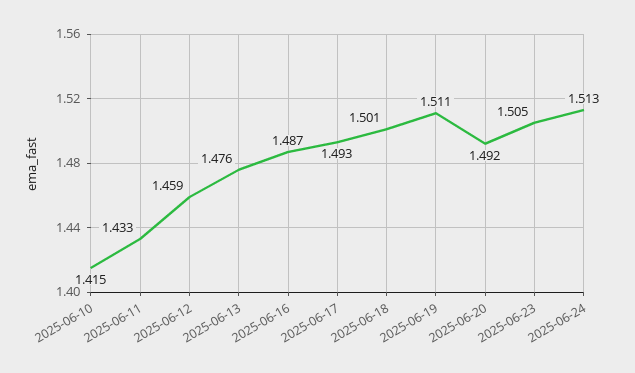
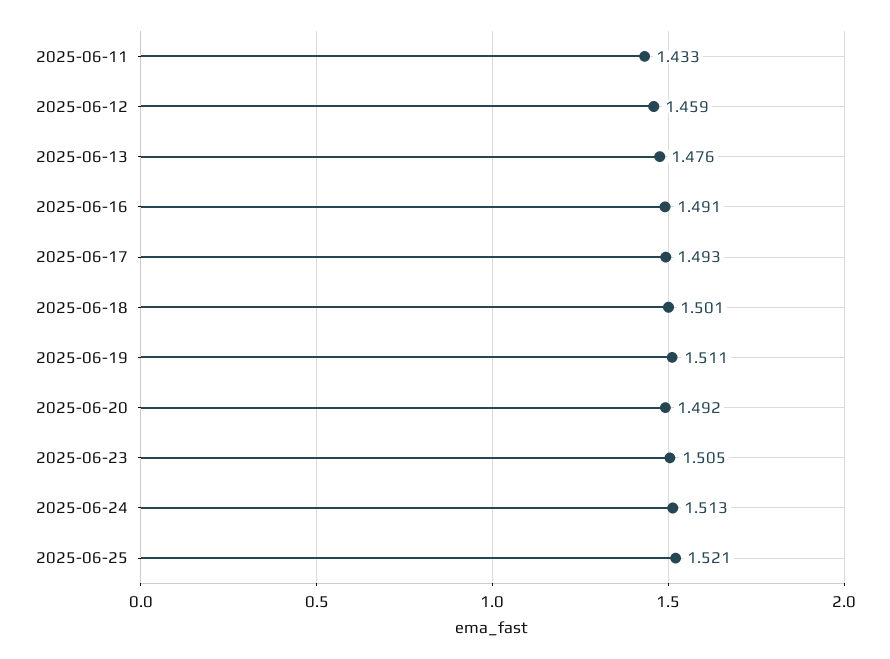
2025-06-10: 1.415 -> none
2025-06-16: 1.487 -> 1.491
2025-06-25: none -> 1.521

